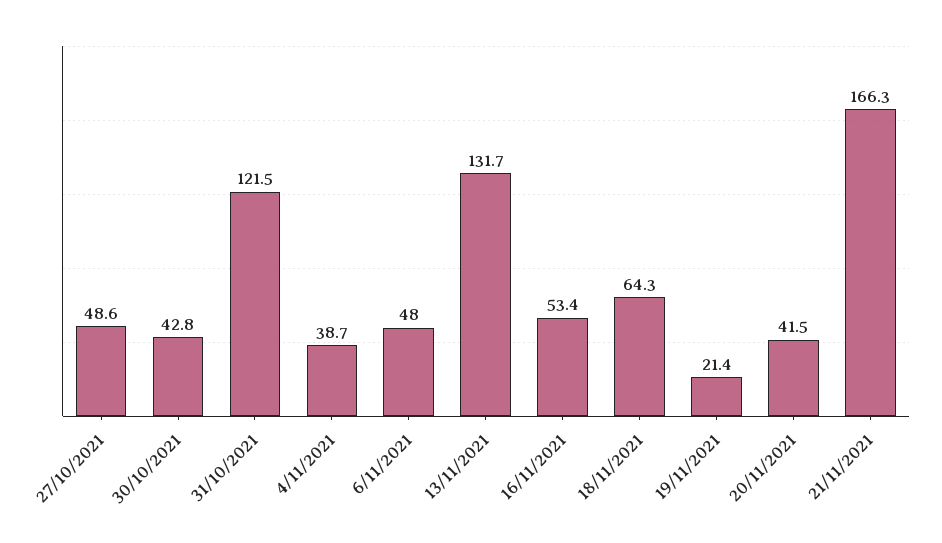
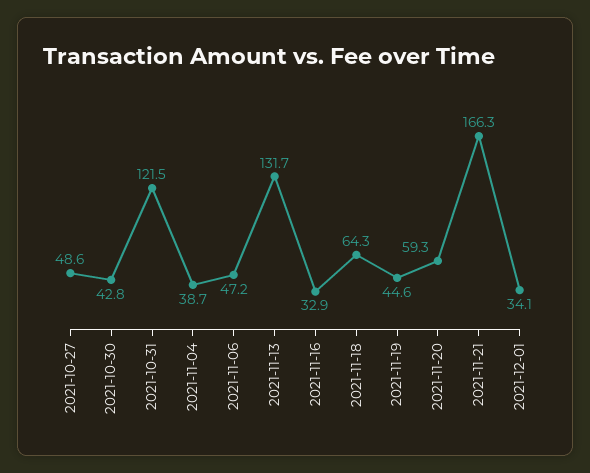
6/11/2021: 48 -> 47.2
16/11/2021: 53.4 -> 32.9
19/11/2021: 21.4 -> 44.6
20/11/2021: 41.5 -> 59.3
2021-12-01: none -> 34.1

